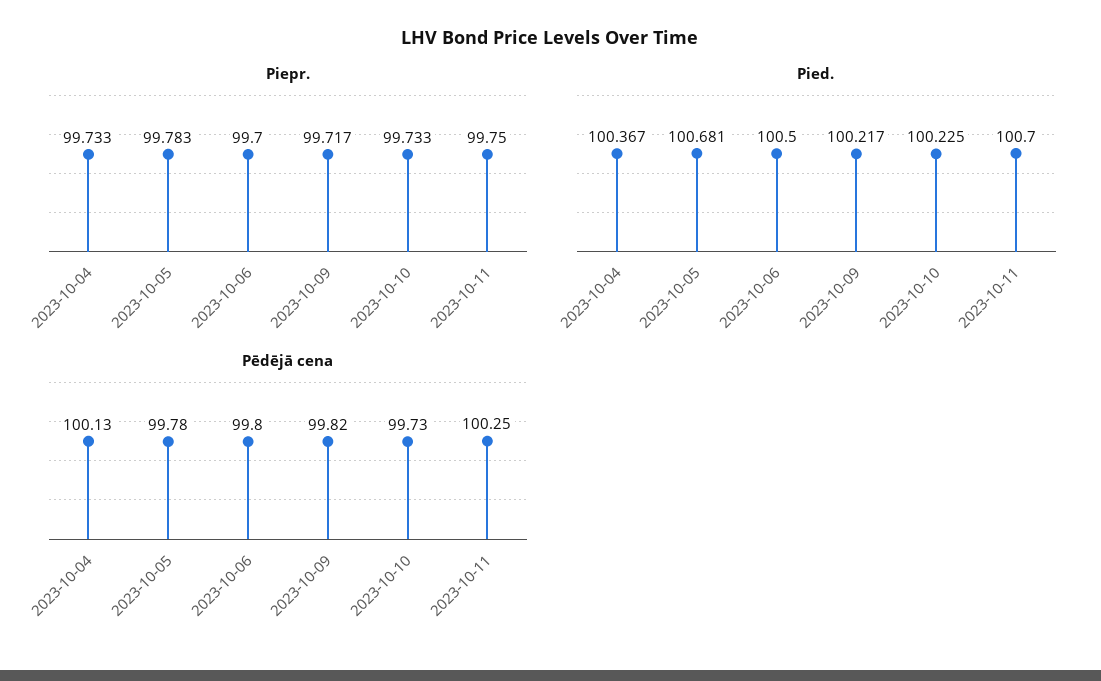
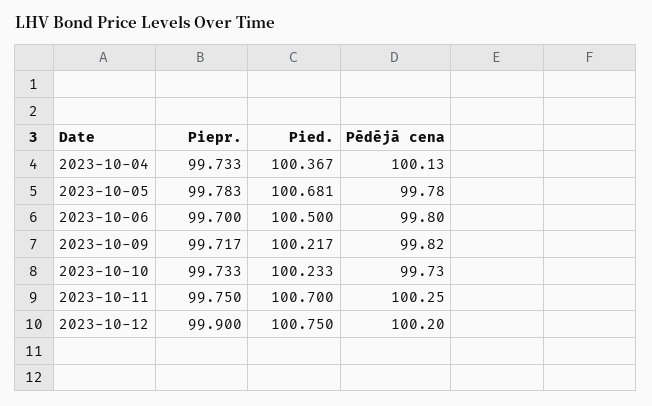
Pied., 2023-10-10: 100.225 -> 100.233
Piepr., 2023-10-12: none -> 99.9
Pied., 2023-10-12: none -> 100.75
Pēdējā cena, 2023-10-12: none -> 100.2

